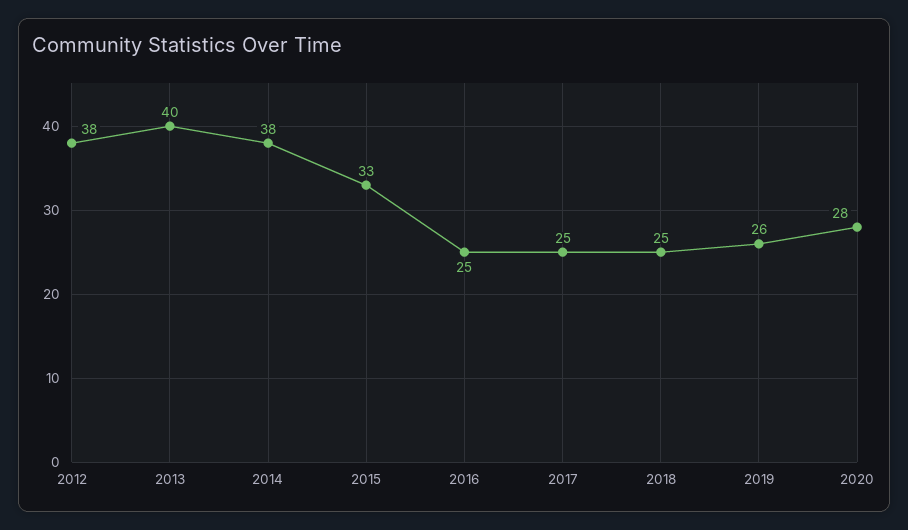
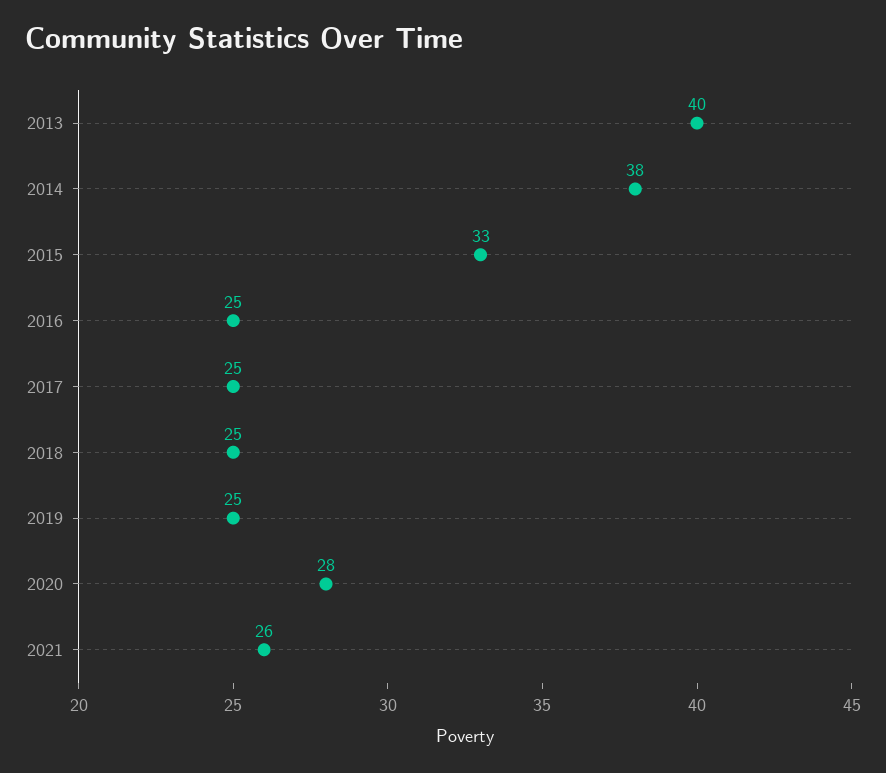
2012: 38 -> none
2019: 26 -> 25
2021: none -> 26

